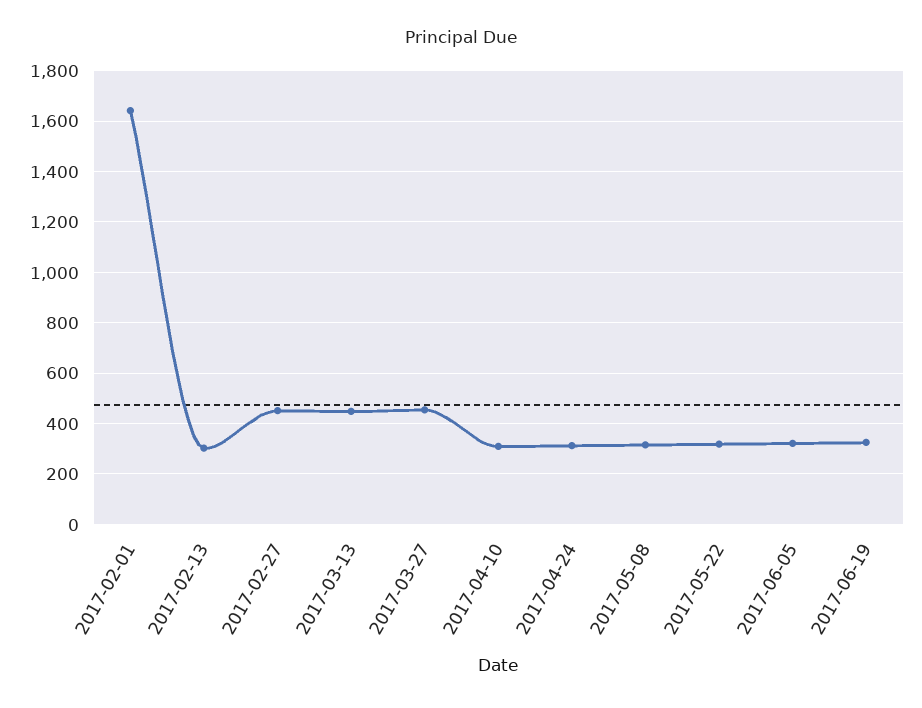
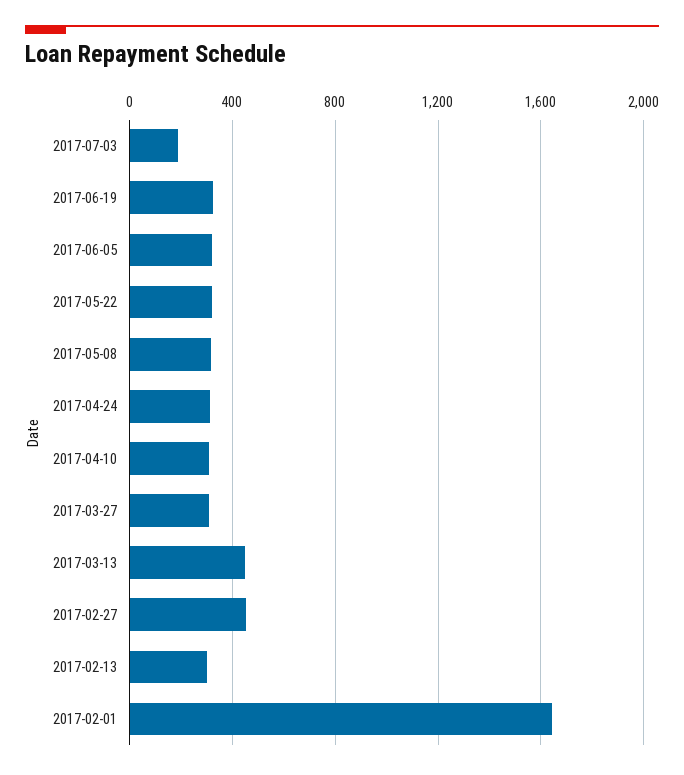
2017-03-27: 450 -> 300
2017-07-03: none -> 200

